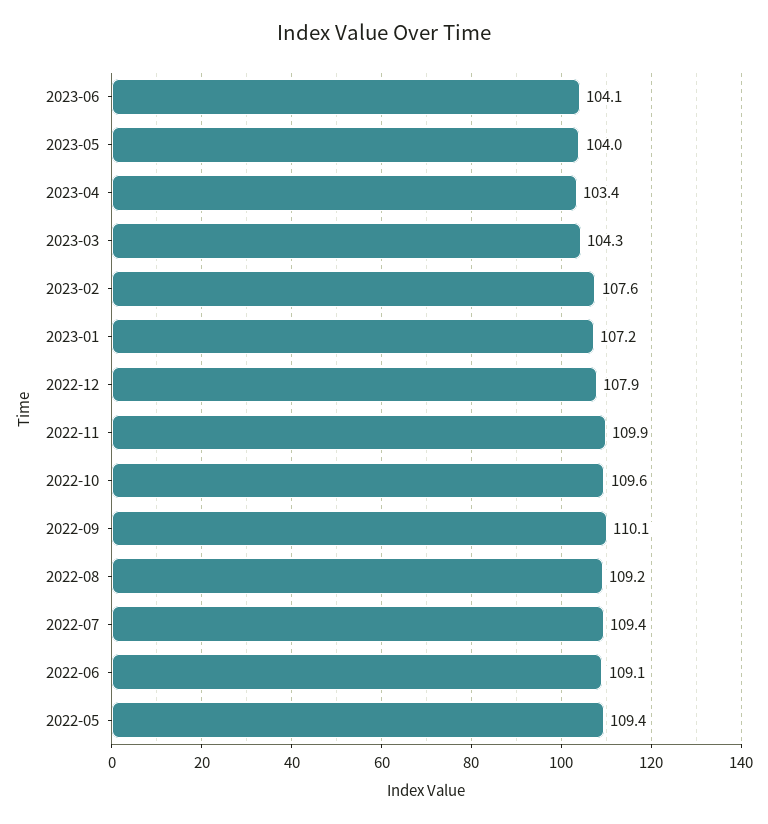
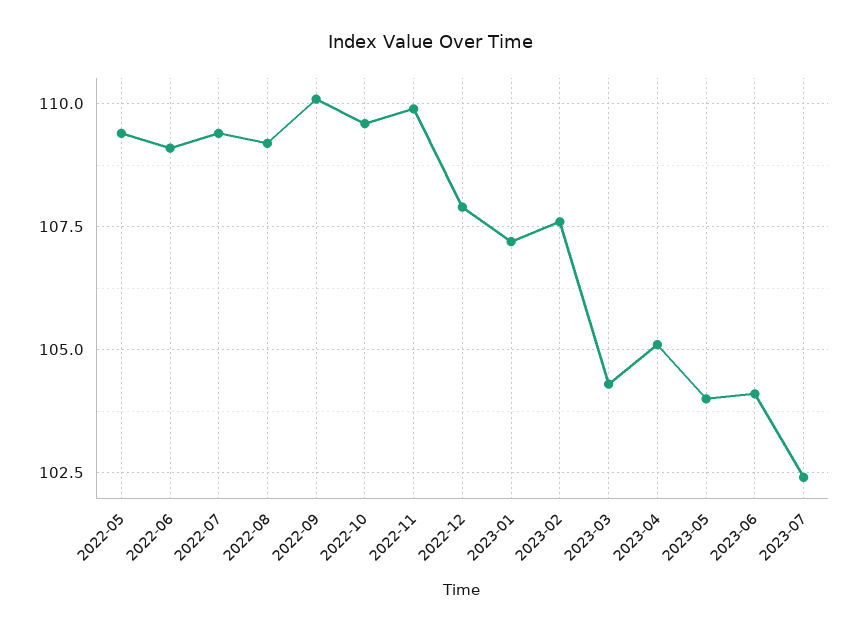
2023-04: 103.4 -> 105
2023-07: none -> 102.5

